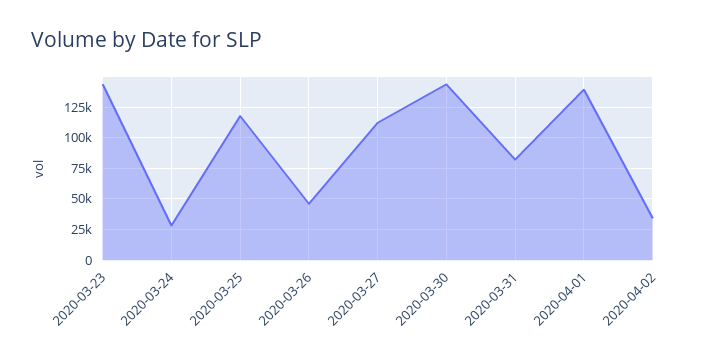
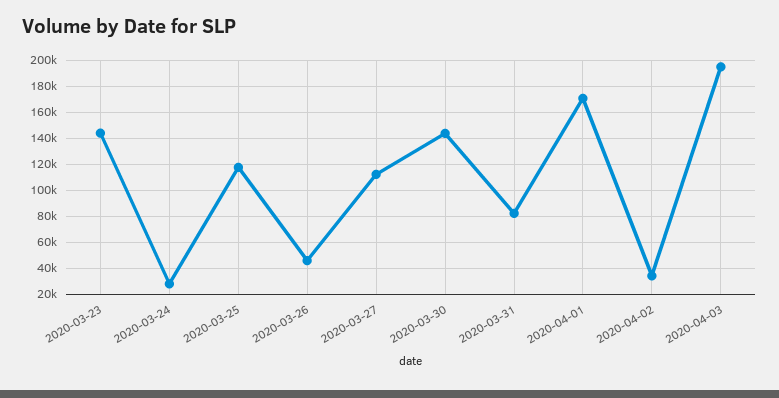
2020-04-01: 140000 -> 170000
2020-04-03: none -> 195000

